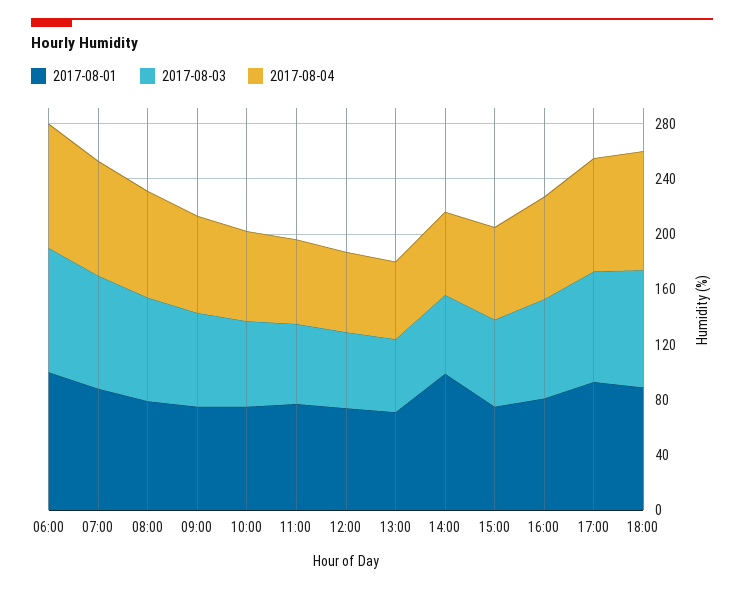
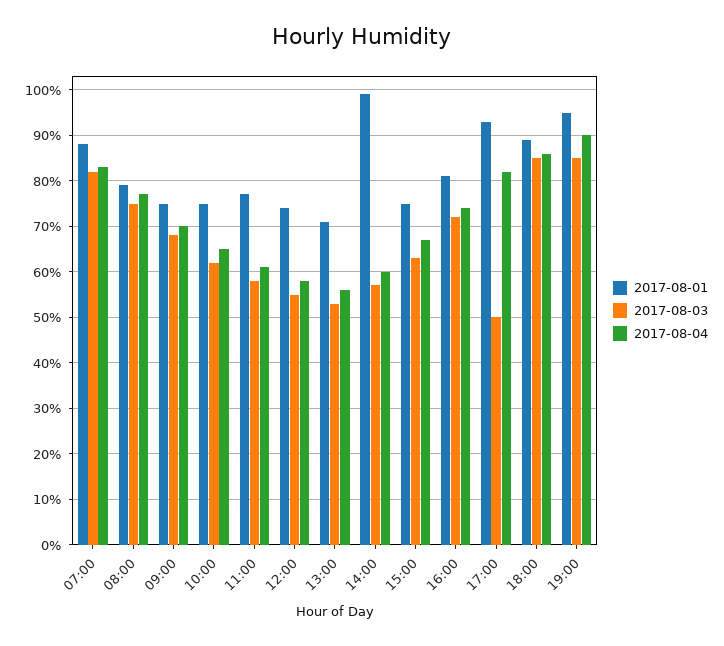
2017-08-01, 06:00: 100 -> none
2017-08-03, 06:00: 90 -> none
2017-08-04, 06:00: 90 -> none
2017-08-03, 17:00: 80 -> 50
2017-08-01, 19:00: none -> 95
2017-08-03, 19:00: none -> 85
2017-08-04, 19:00: none -> 90

